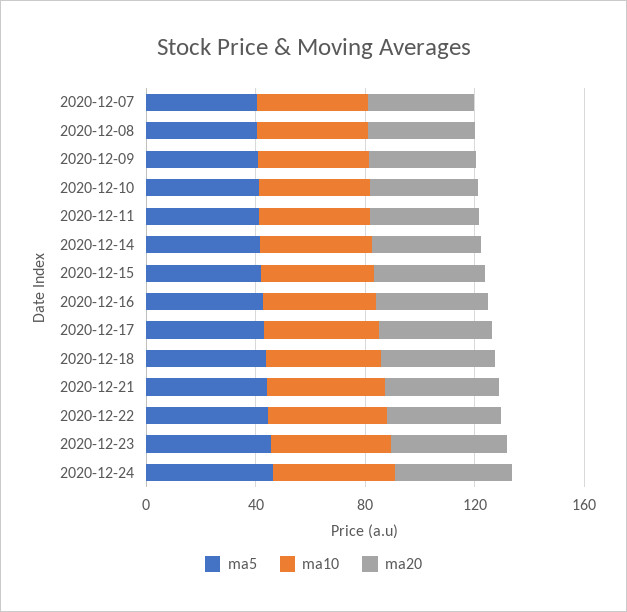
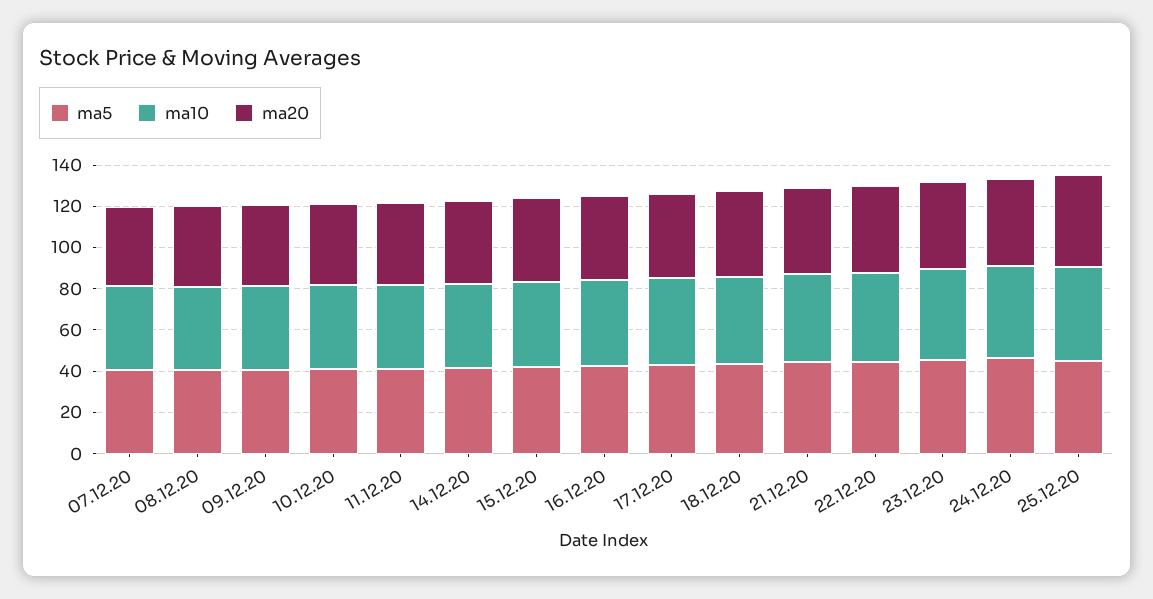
ma5, 25.12.20: none -> 45
ma10, 25.12.20: none -> 45
ma20, 25.12.20: none -> 45

